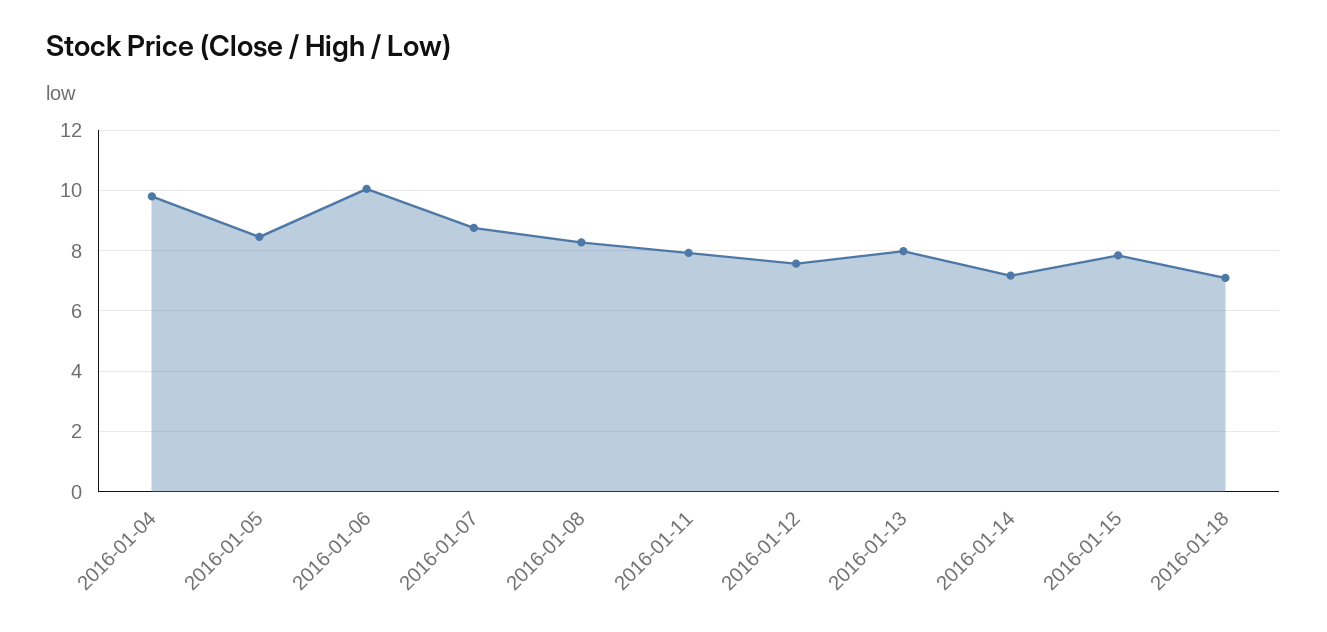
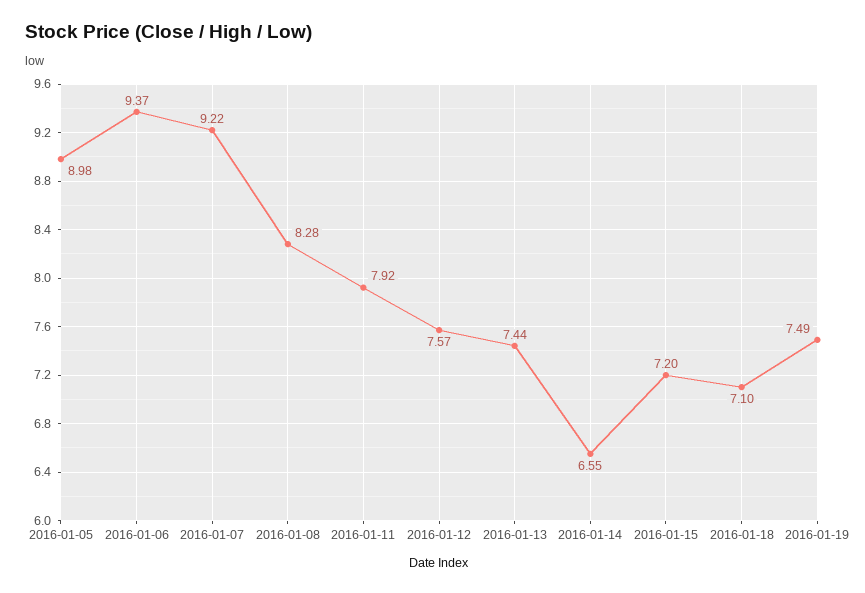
2016-01-04: 9.8 -> none
2016-01-05: 8.4 -> 8.98
2016-01-06: 10 -> 9.37
2016-01-07: 8.8 -> 9.22
2016-01-13: 8 -> 7.44
2016-01-14: 7.2 -> 6.55
2016-01-15: 7.8 -> 7.2
2016-01-19: none -> 7.49

